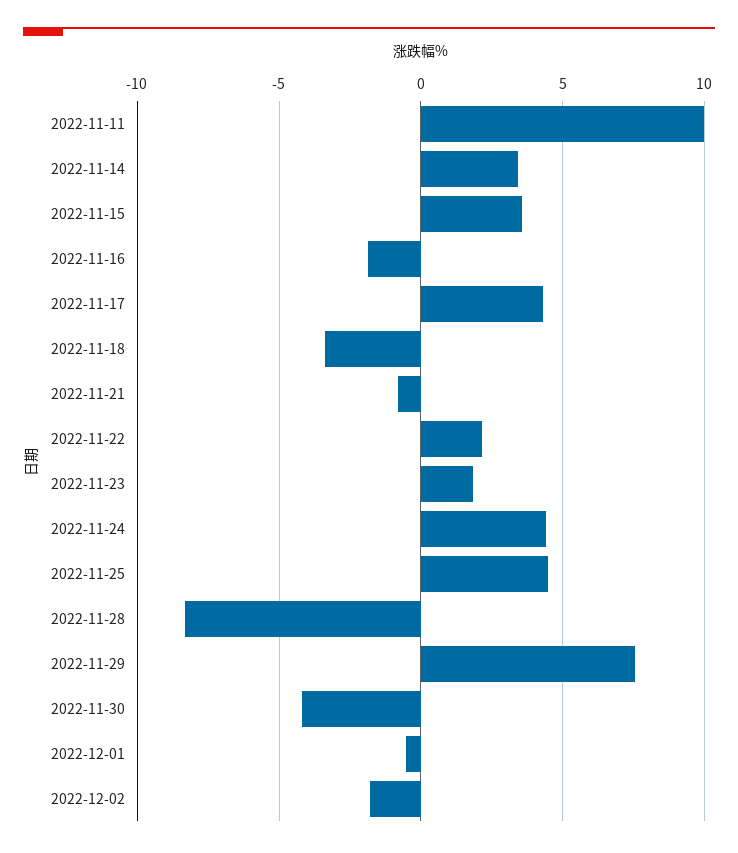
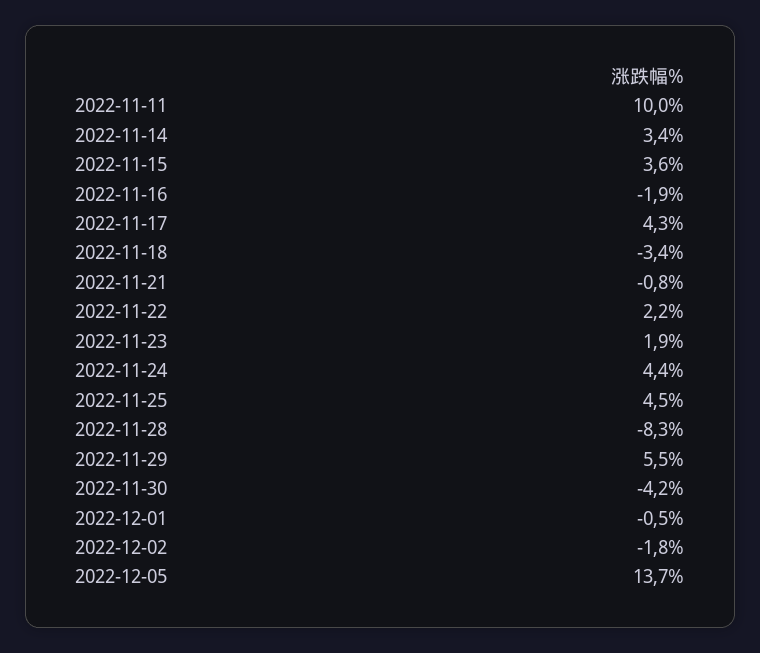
2022-11-29: 7.5 -> 5.5
2022-12-05: none -> 13.7

